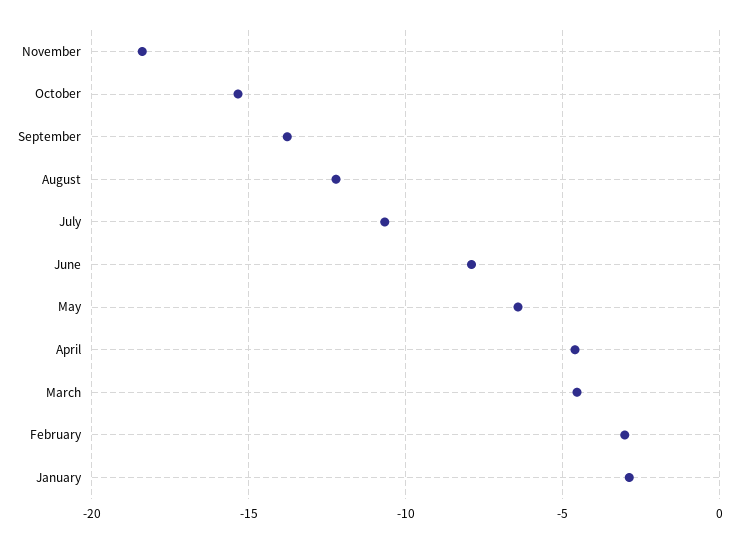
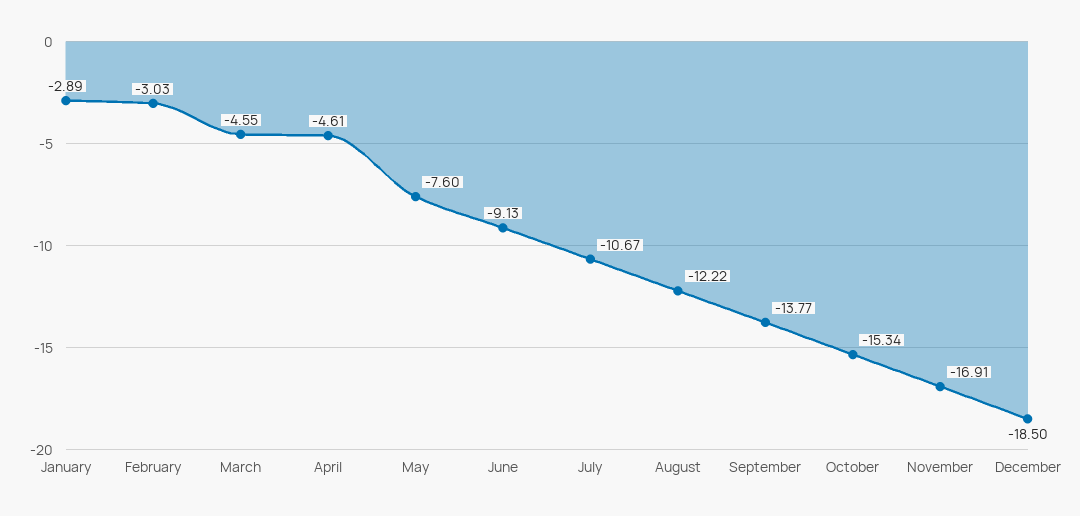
November: -18.5 -> -16.91
June: -8 -> -9.13
May: -6.5 -> -7.6
December: none -> -18.5

